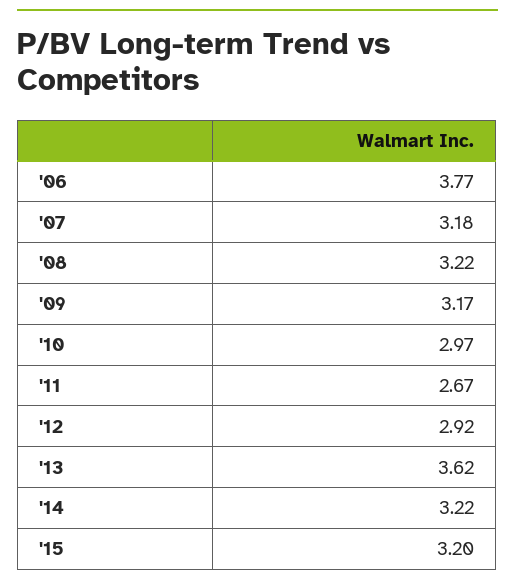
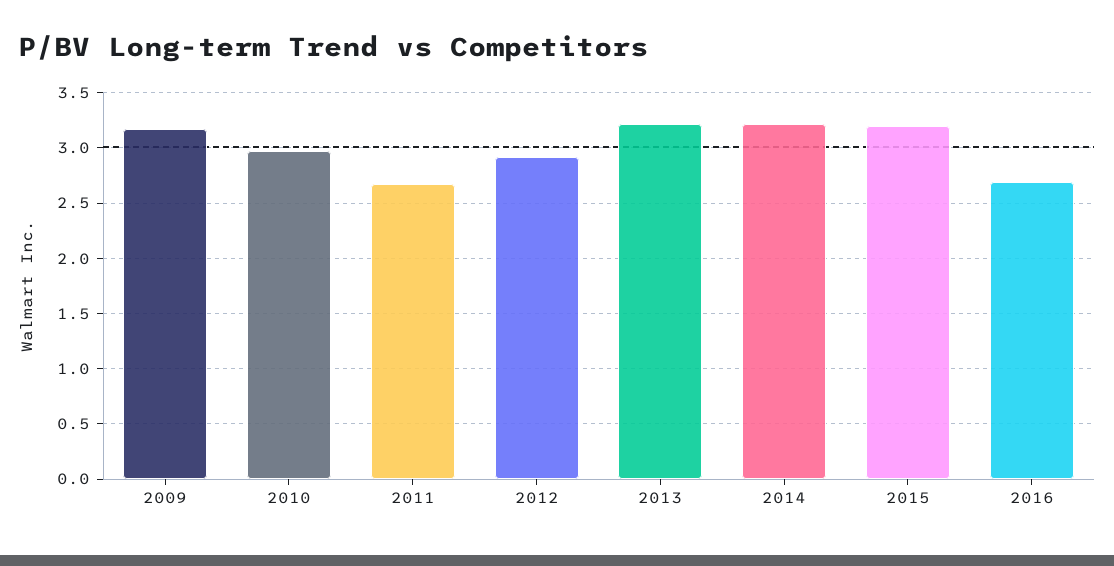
'06: 3.77 -> none
'07: 3.18 -> none
'08: 3.22 -> none
'13: 3.62 -> 3.2
2016: none -> 2.7

